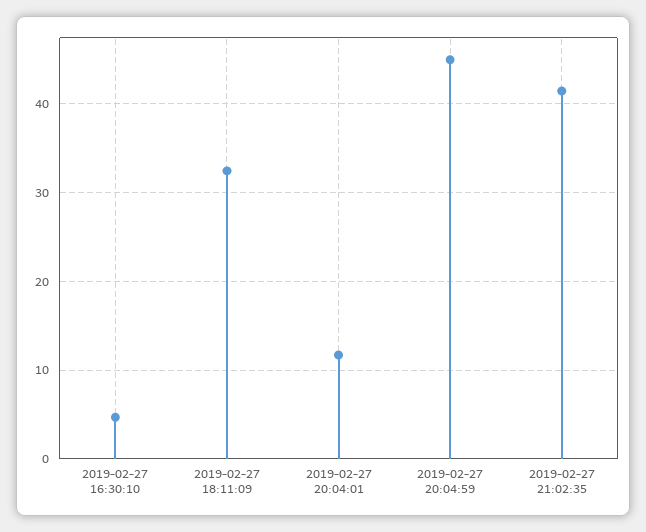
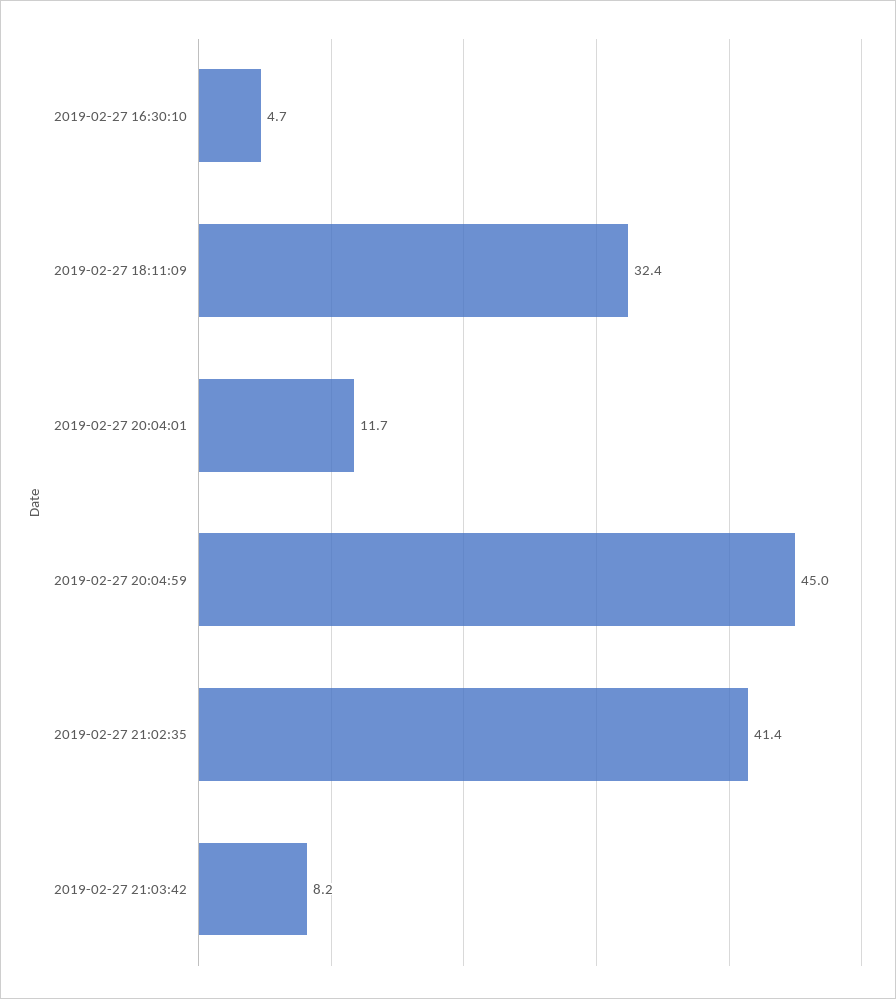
2019-02-27 21:03:42: none -> 8.2

